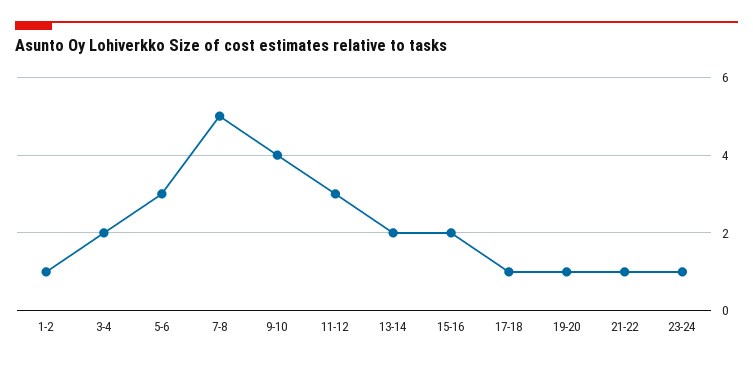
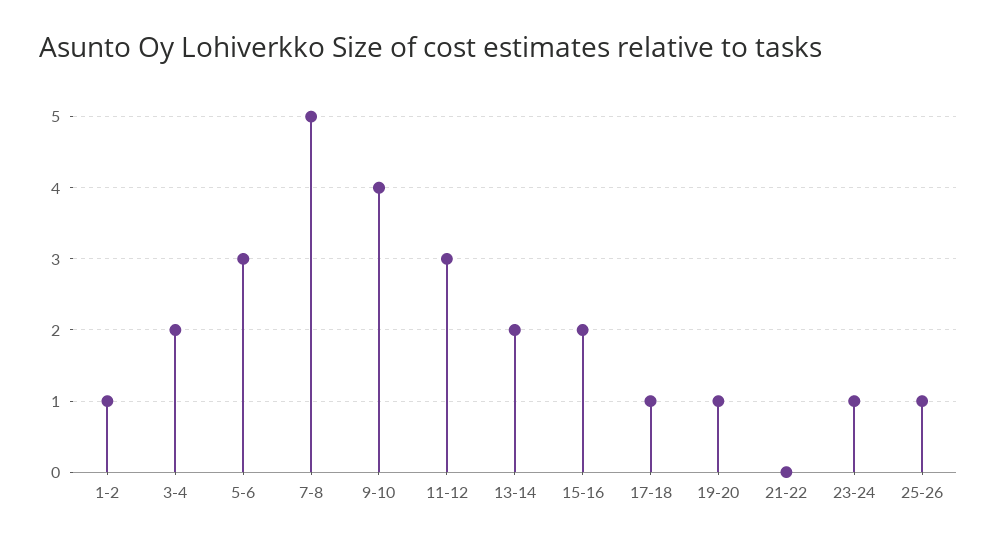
21-22: 1 -> 0
25-26: none -> 1

